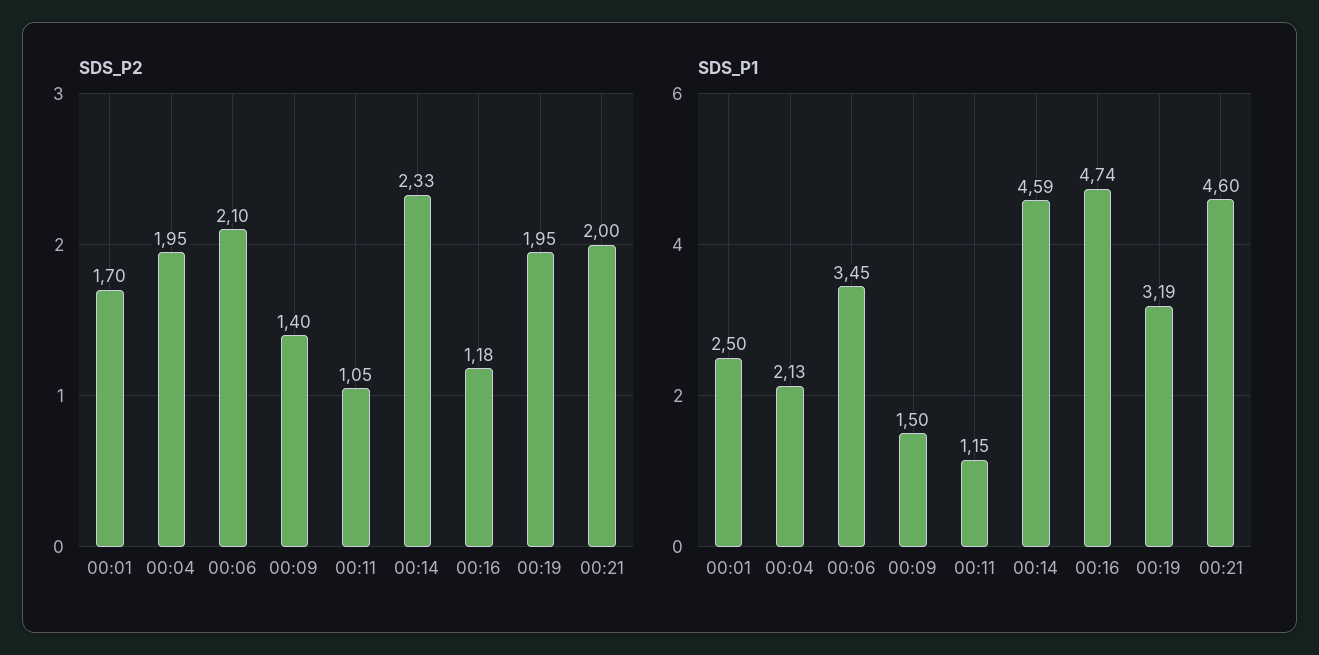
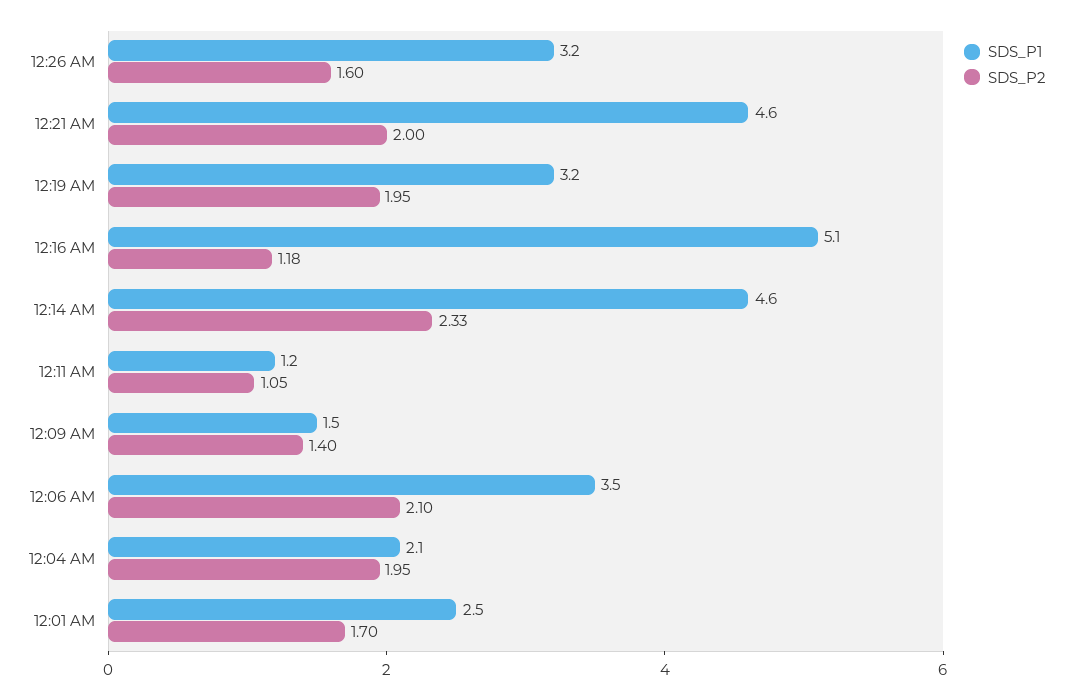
SDS_P1, 00:16: 4.74 -> 5.1
SDS_P1, 12:26 AM: none -> 3.2
SDS_P2, 12:26 AM: none -> 1.6

